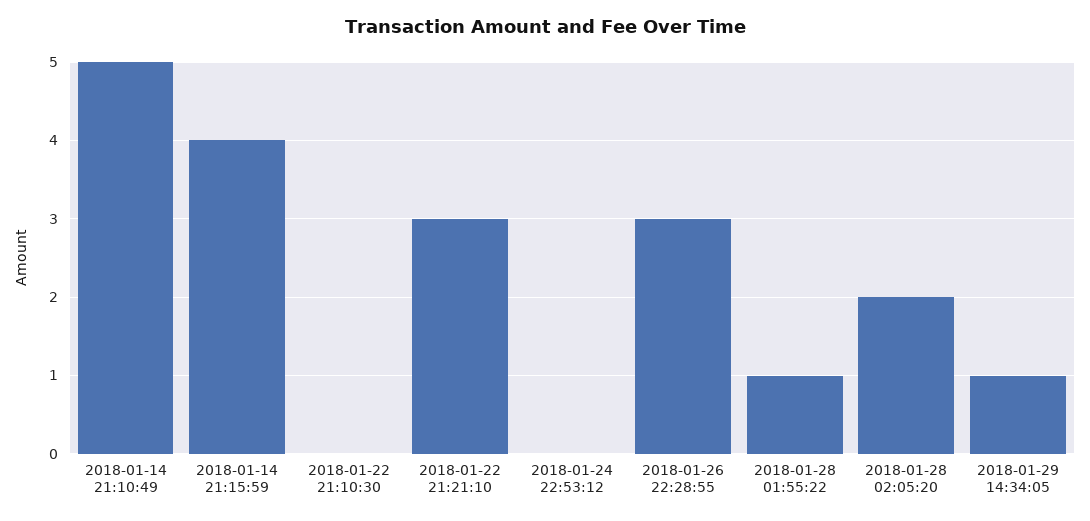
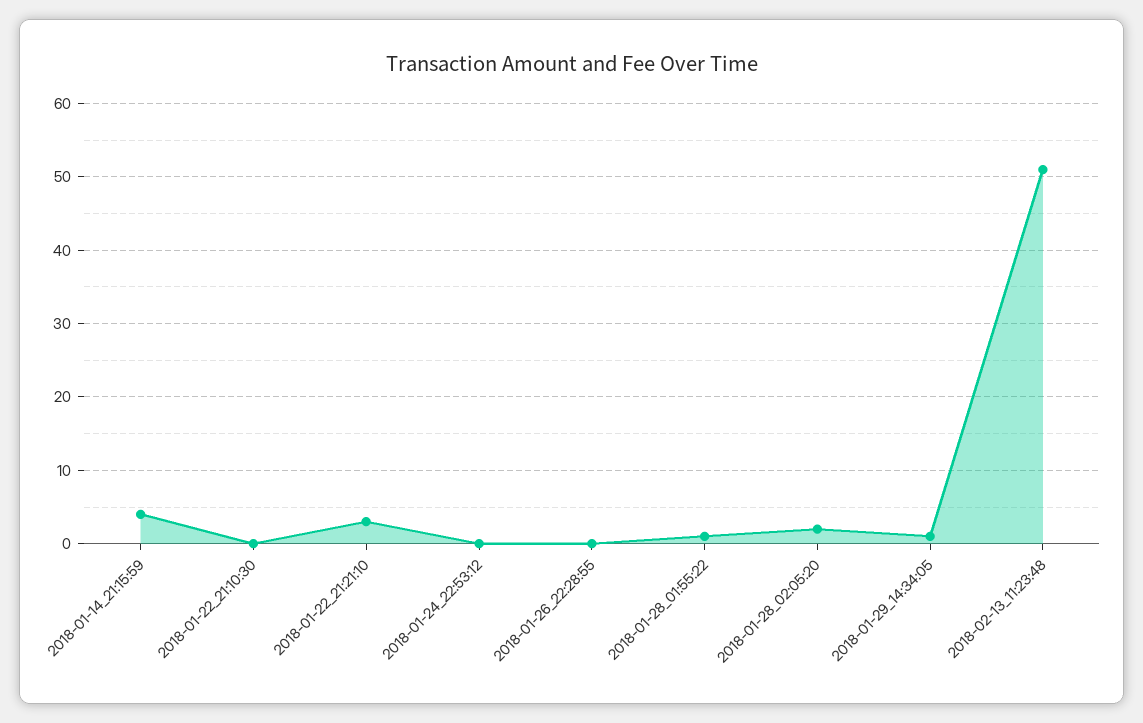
2018-01-14 21:10:49: 5 -> none
2018-01-26 22:28:55: 3 -> 0
2018-02-13_11:23:48: none -> 51

